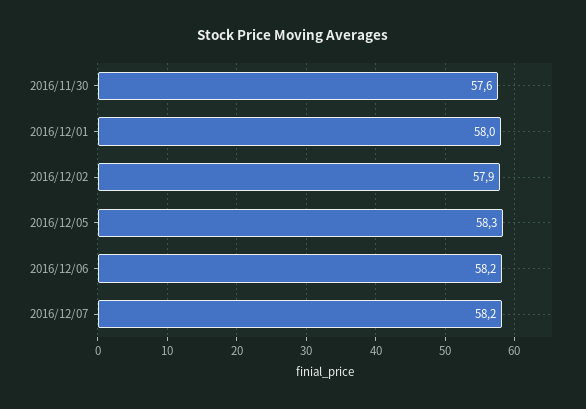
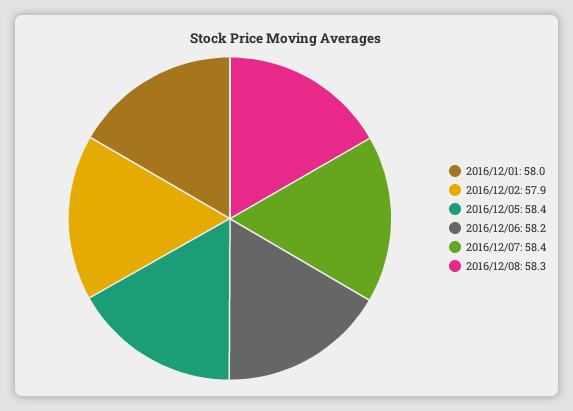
2016/11/30: 57.6 -> none
2016/12/05: 58.3 -> 58.4
2016/12/07: 58.2 -> 58.4
2016/12/08: none -> 58.3

